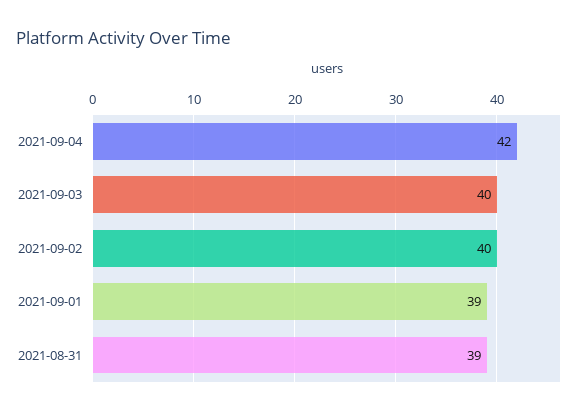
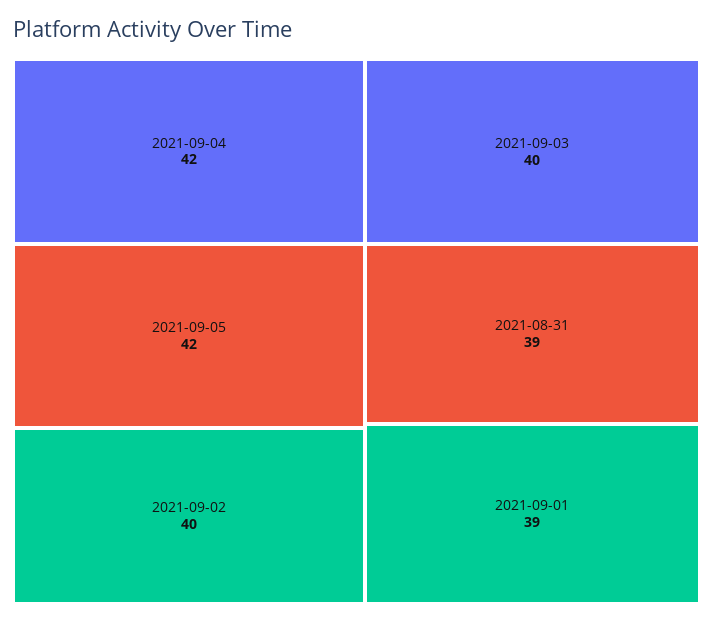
2021-09-05: none -> 42

